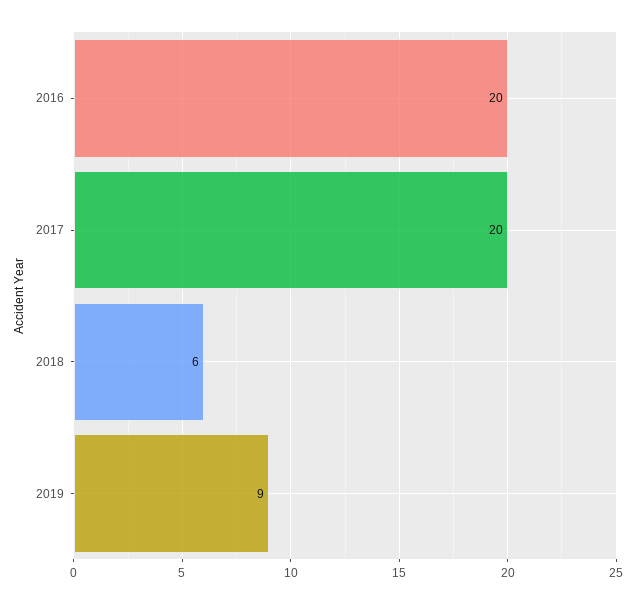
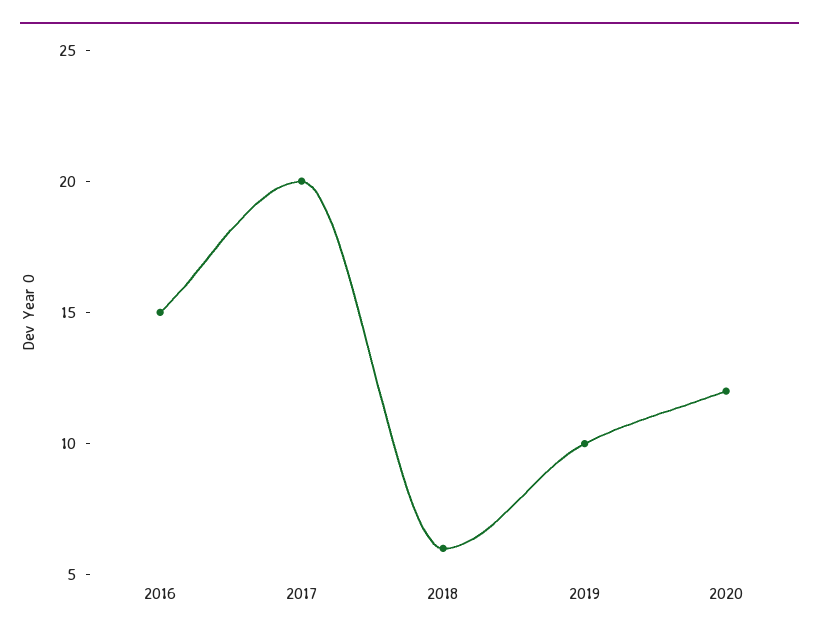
2016: 20 -> 15
2019: 9 -> 10
2020: none -> 12

